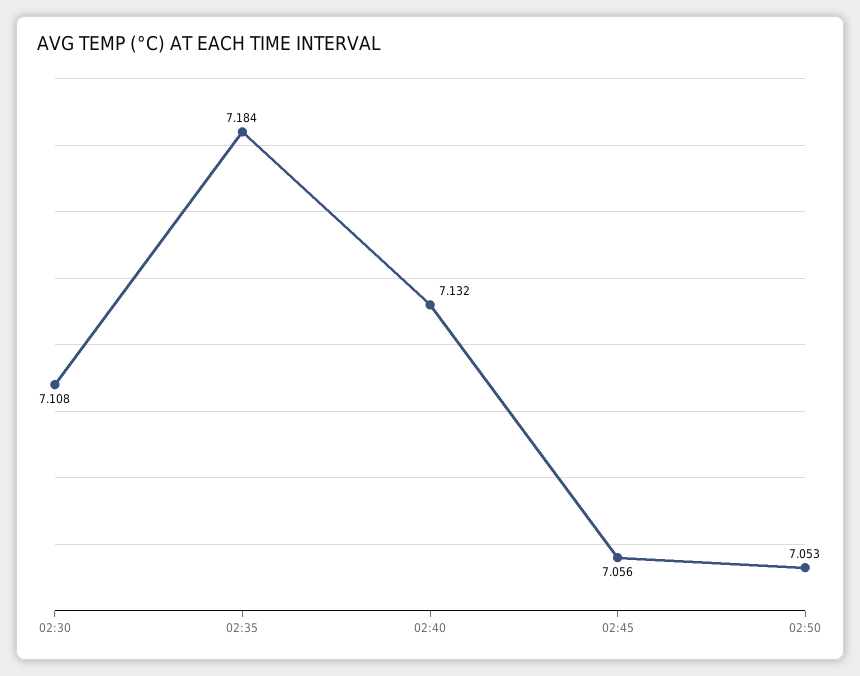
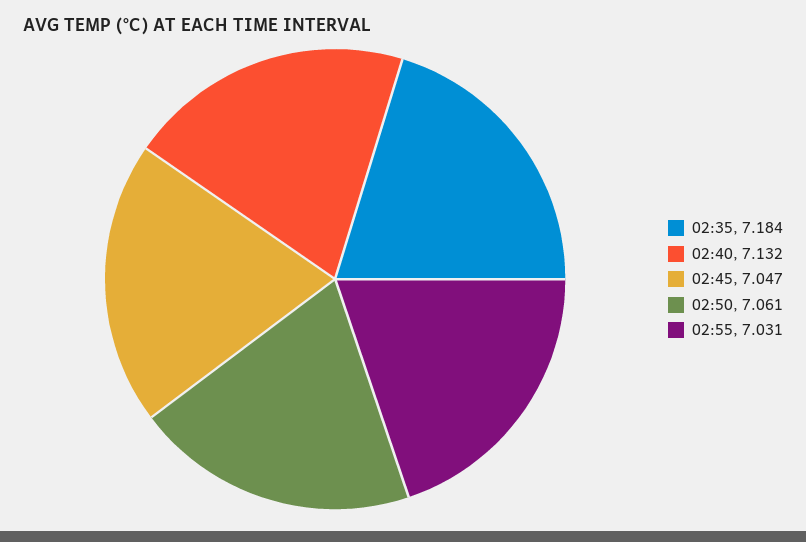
02:30: 7.108 -> none
02:45: 7.056 -> 7.047
02:50: 7.053 -> 7.061
02:55: none -> 7.031

